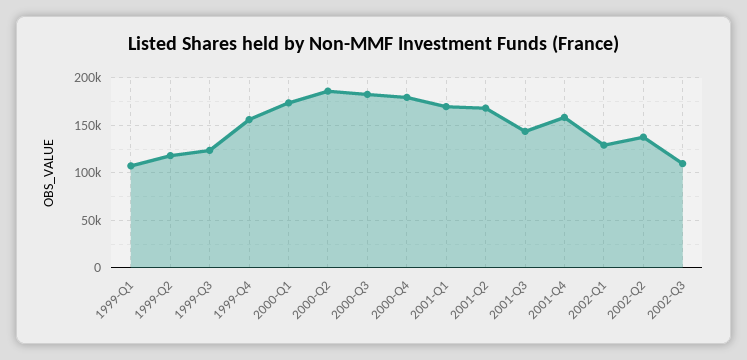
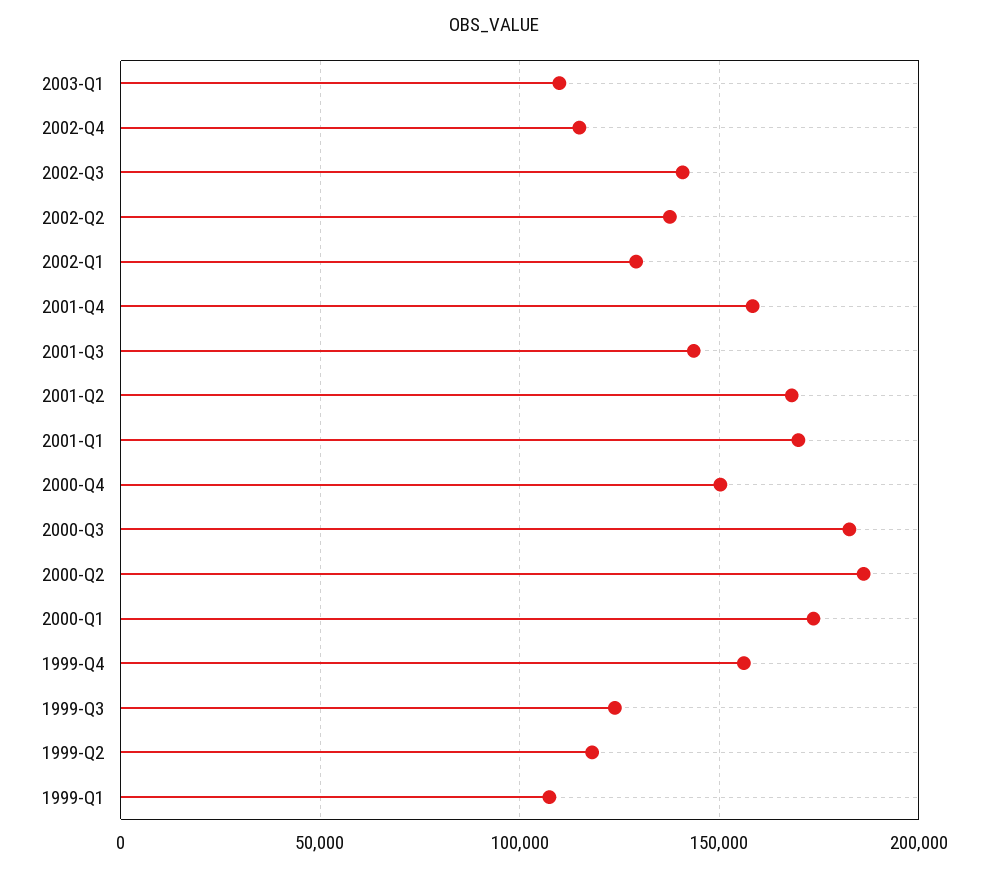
2000-Q4: 180000 -> 150000
2002-Q3: 110000 -> 140000
2003-Q1: none -> 110000
2002-Q4: none -> 115000

